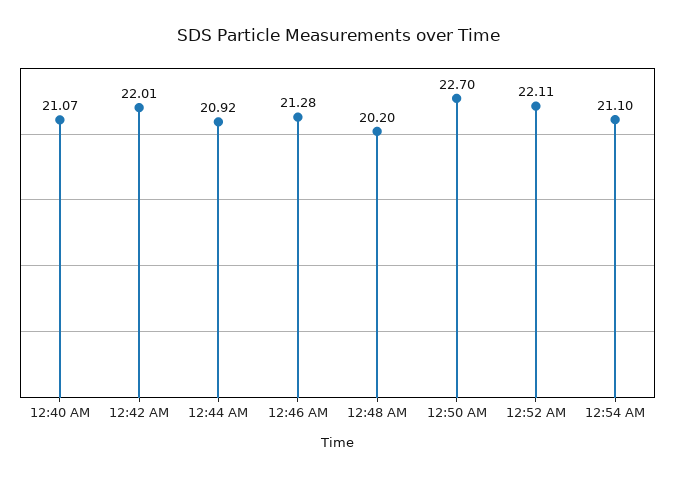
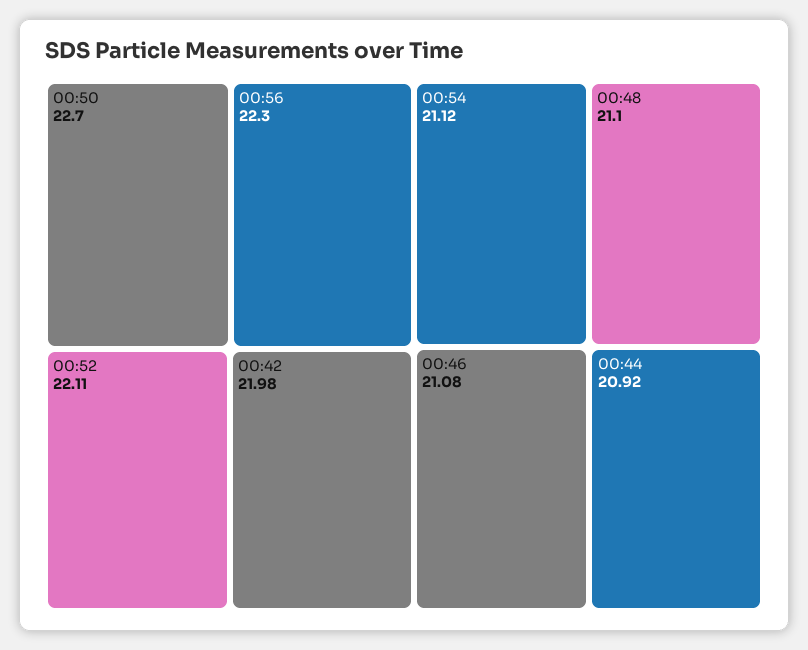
12:40 AM: 21.07 -> none
12:42 AM: 22.01 -> 21.98
12:46 AM: 21.28 -> 21.08
12:48 AM: 20.2 -> 21.1
12:54 AM: 21.1 -> 21.12
00:56: none -> 22.3

